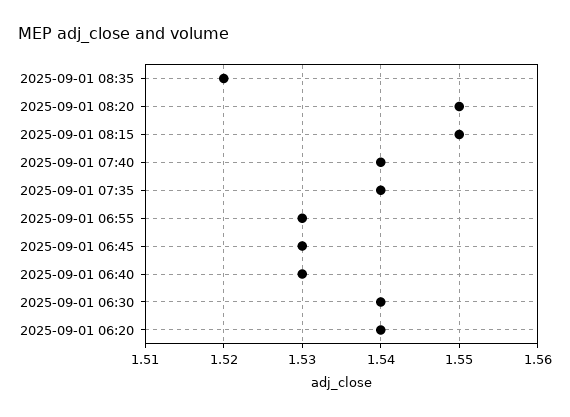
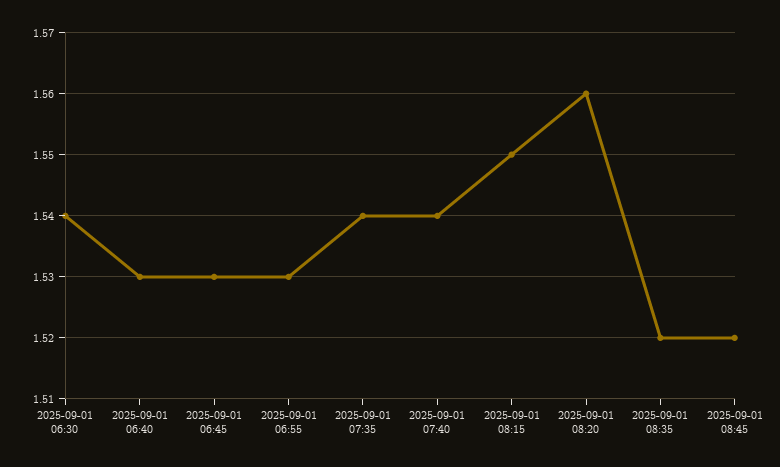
2025-09-01 08:20: 1.55 -> 1.56
2025-09-01 06:20: 1.54 -> none
2025-09-01 08:45: none -> 1.52

